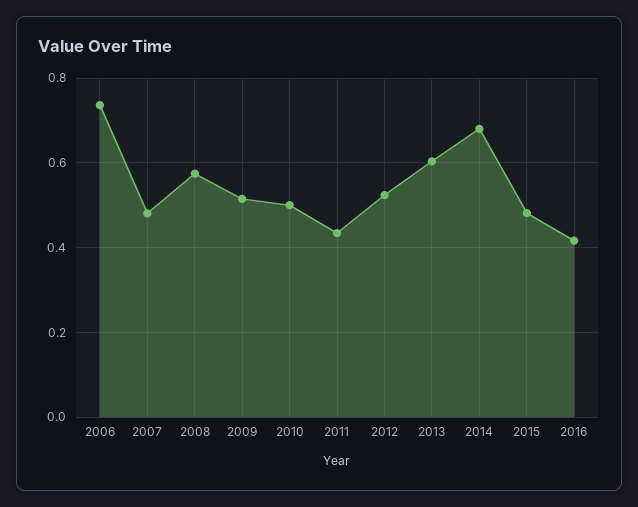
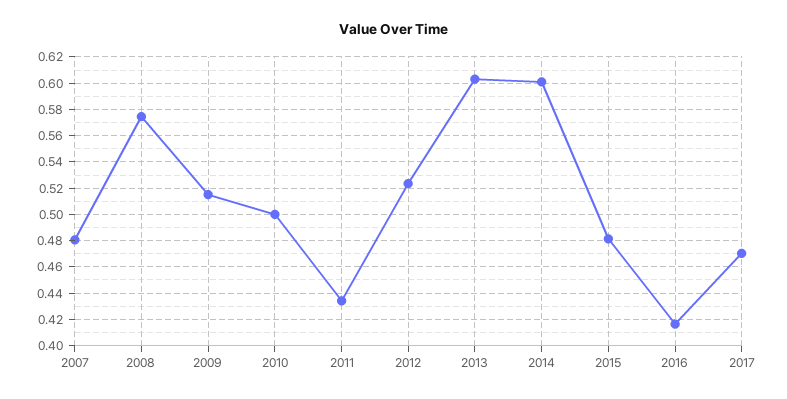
2006: 0.74 -> none
2014: 0.68 -> 0.6
2017: none -> 0.47

